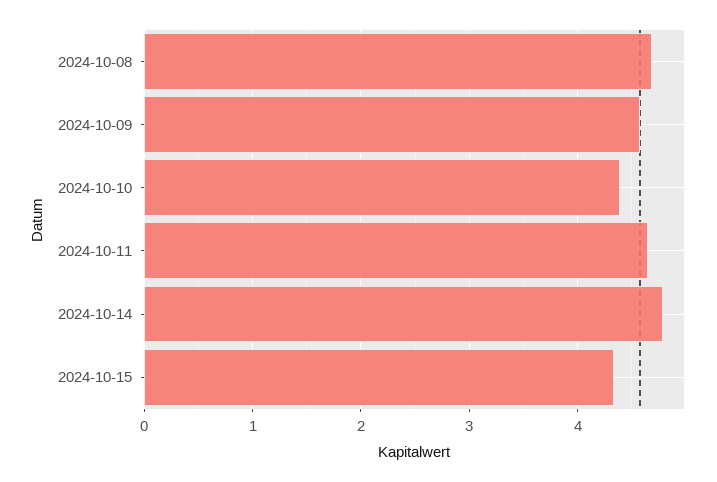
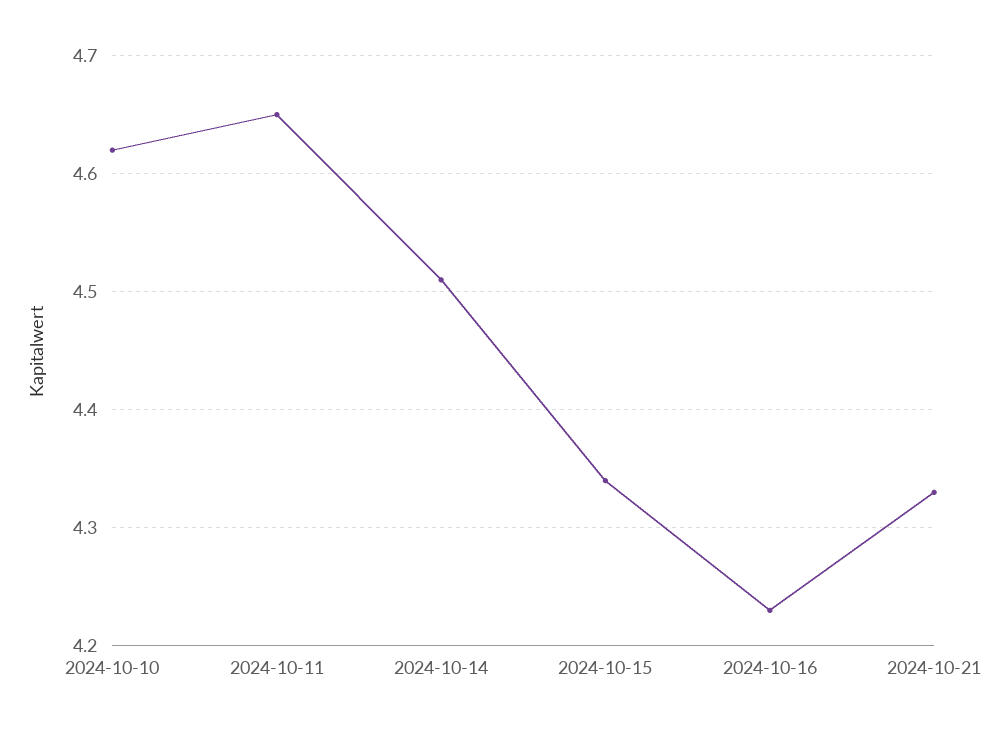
2024-10-08: 4.7 -> none
2024-10-09: 4.6 -> none
2024-10-10: 4.4 -> 4.62
2024-10-14: 4.8 -> 4.51
2024-10-16: none -> 4.23
2024-10-21: none -> 4.33

